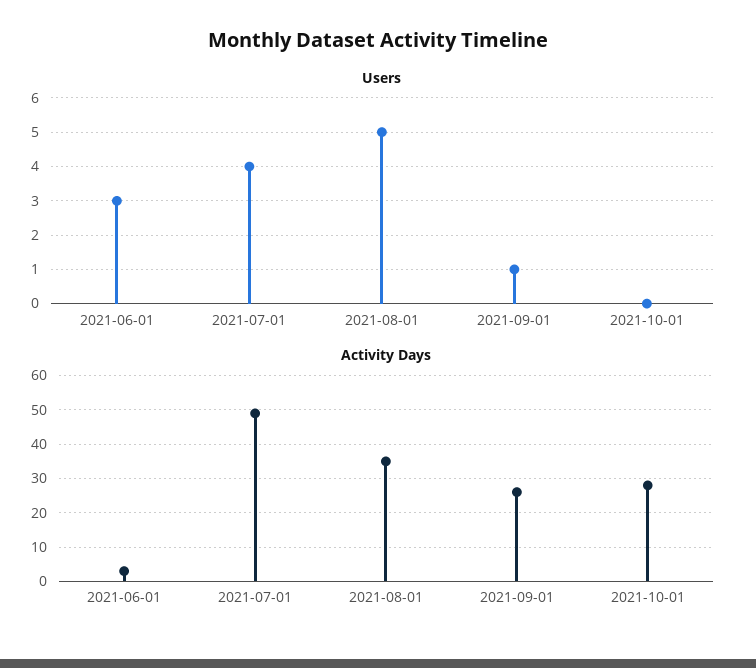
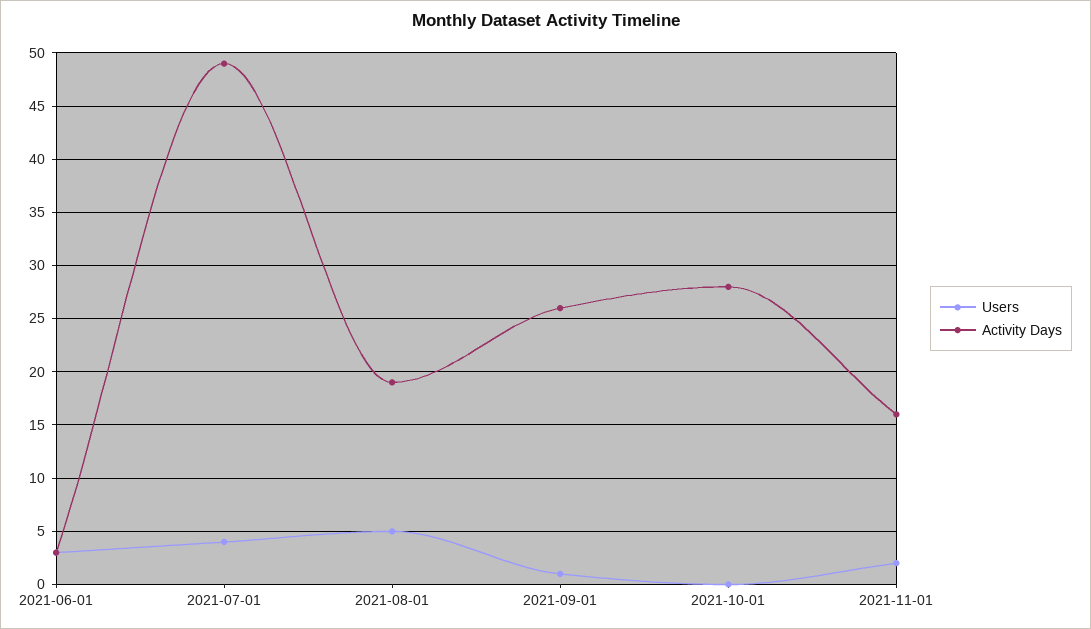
Activity Days, 2021-08-01: 35 -> 19
Users, 2021-11-01: none -> 2
Activity Days, 2021-11-01: none -> 16

